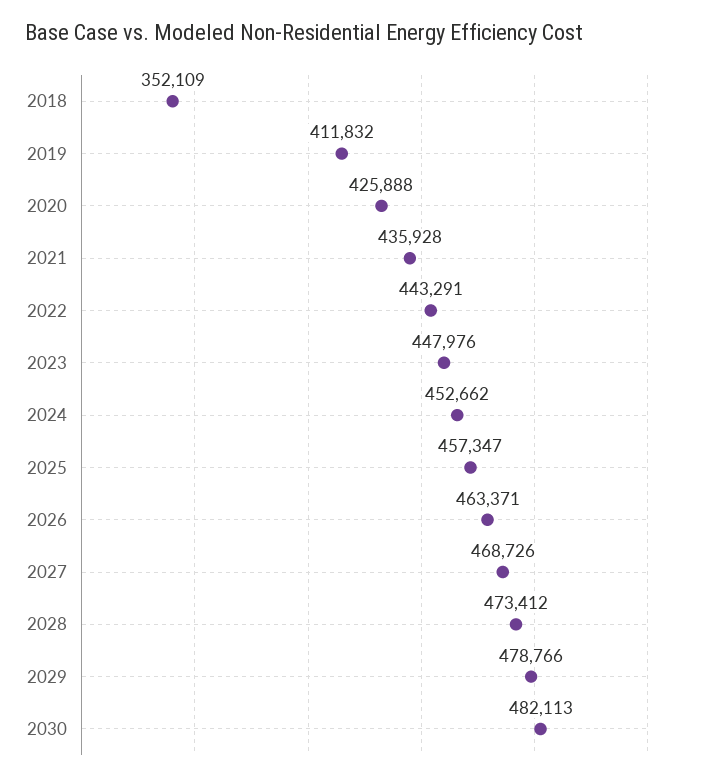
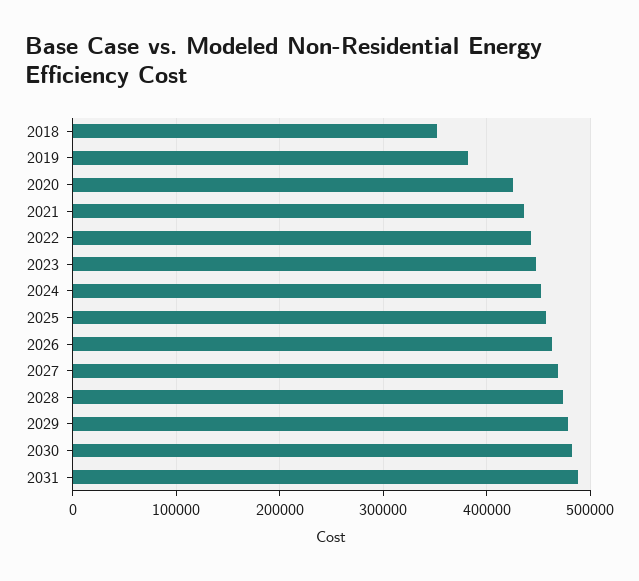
2019: 411832 -> 380000
2031: none -> 490000

